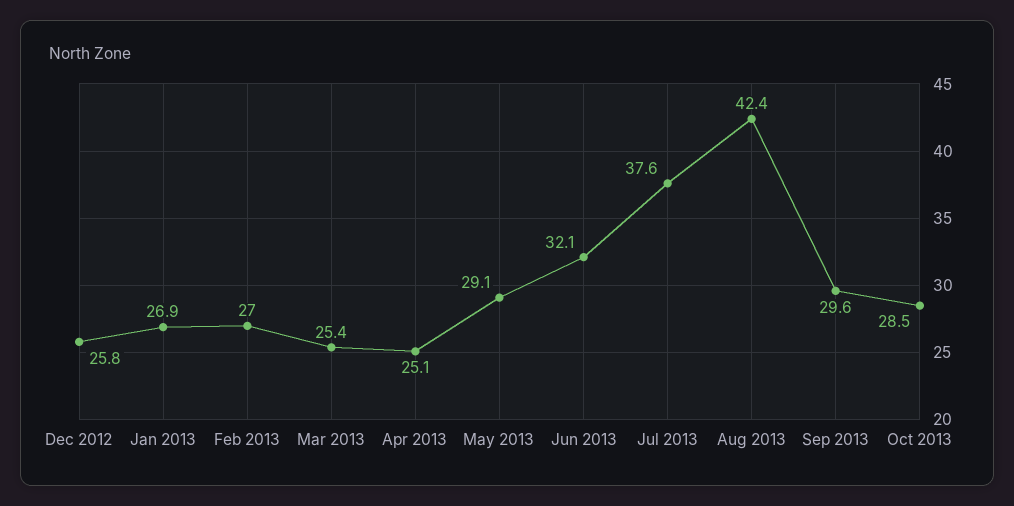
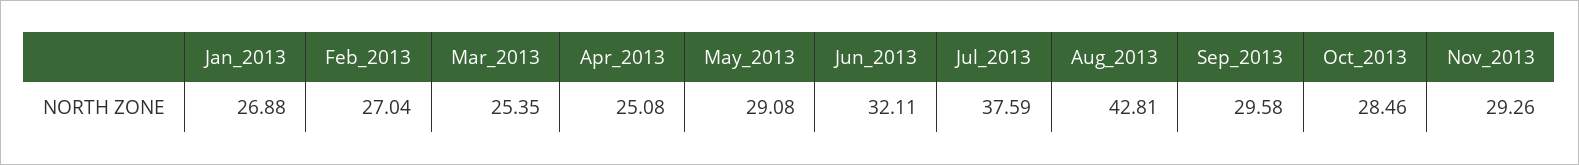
Dec 2012: 25.8 -> none
Aug 2013: 42.4 -> 42.81
Nov_2013: none -> 29.26

